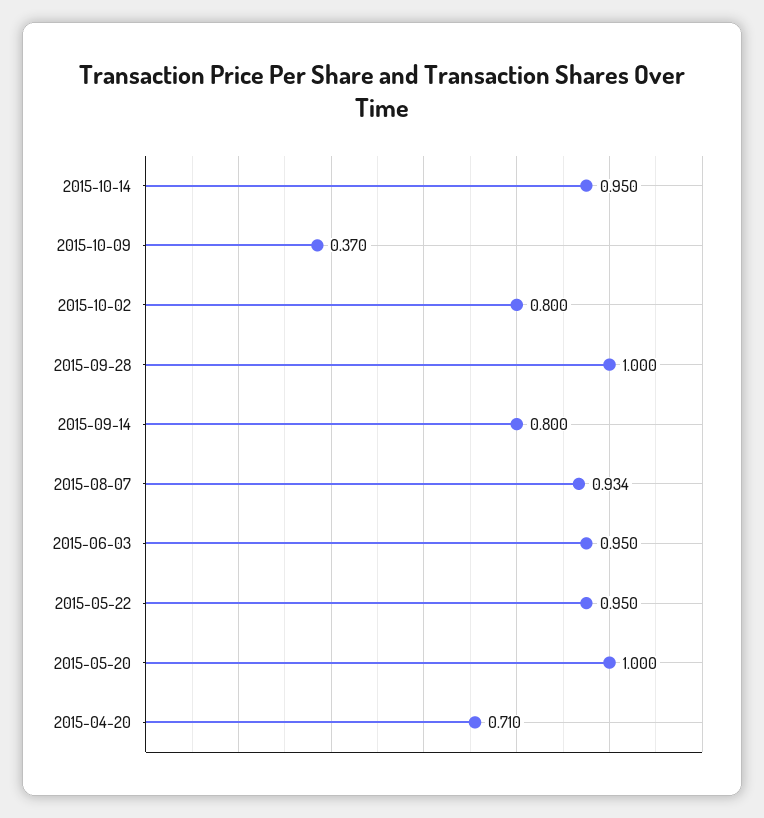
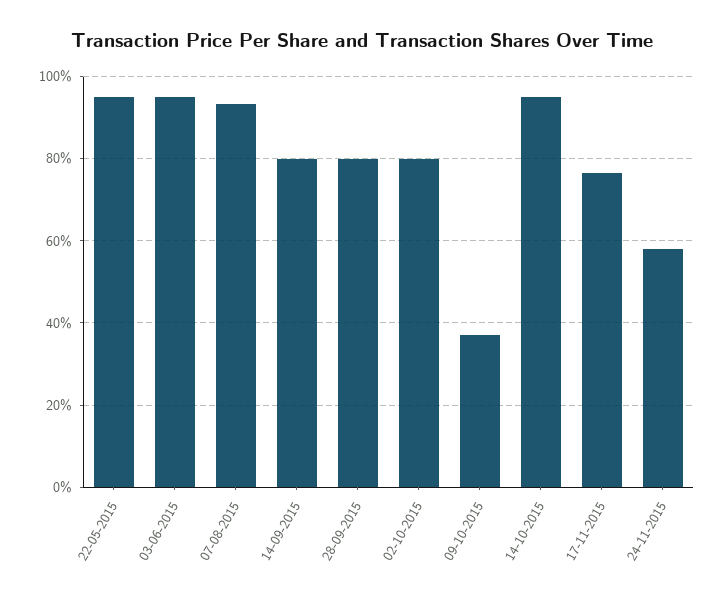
2015-09-28: 1 -> 0.8
2015-05-20: 1 -> none
2015-04-20: 0.71 -> none
17-11-2015: none -> 0.76
24-11-2015: none -> 0.58

